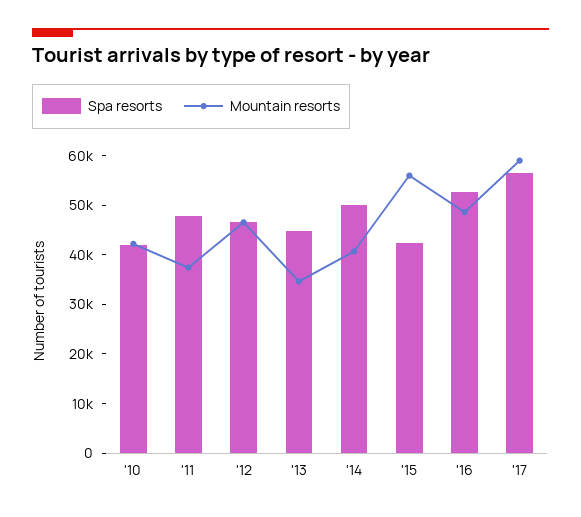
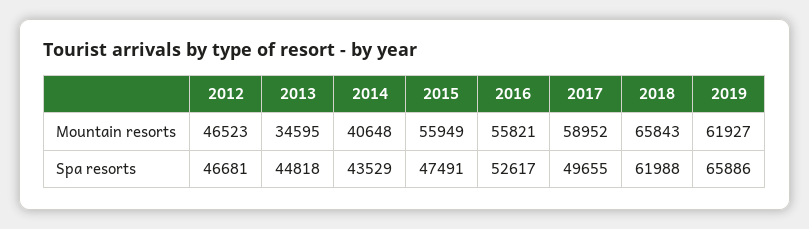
Spa resorts, '10: 42000 -> none
Mountain resorts, '10: 42000 -> none
Spa resorts, '11: 48000 -> none
Mountain resorts, '11: 38000 -> none
Spa resorts, '14: 50000 -> 43529
Spa resorts, '15: 42000 -> 47491
Mountain resorts, '16: 48000 -> 55821
Spa resorts, '17: 56000 -> 49655
Mountain resorts, 2018: none -> 65843
Mountain resorts, 2019: none -> 61927
Spa resorts, 2018: none -> 61988
Spa resorts, 2019: none -> 65886

